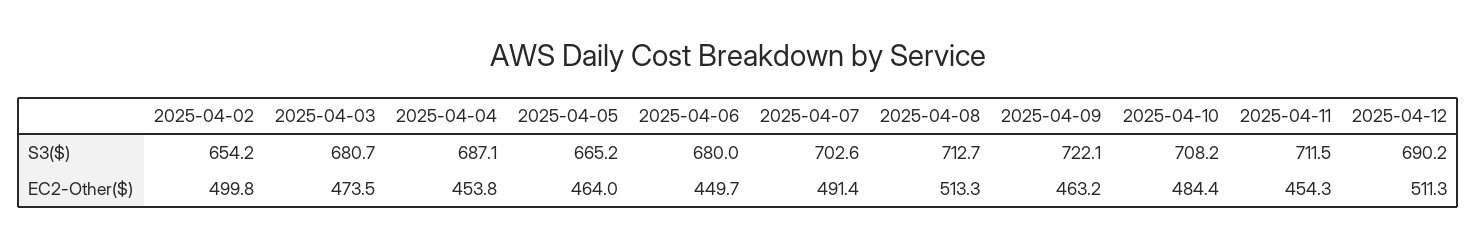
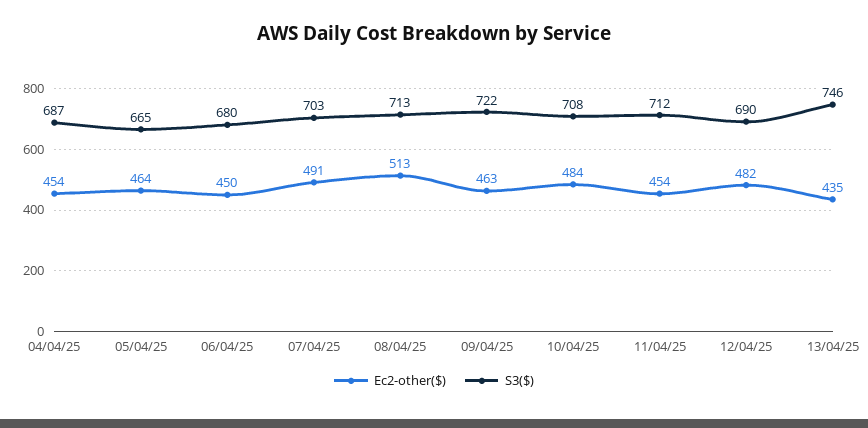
S3($), 2025-04-02: 654.2 -> none
S3($), 2025-04-03: 680.7 -> none
EC2-Other($), 2025-04-02: 499.8 -> none
EC2-Other($), 2025-04-03: 473.5 -> none
EC2-Other($), 2025-04-12: 511.3 -> 482
EC2-Other($), 13/04/25: none -> 435
S3($), 13/04/25: none -> 746

